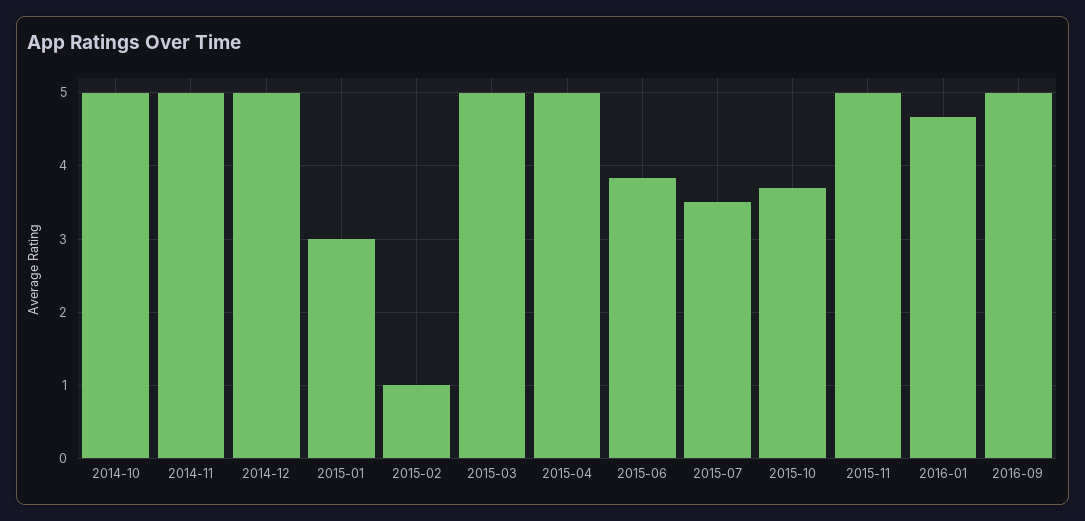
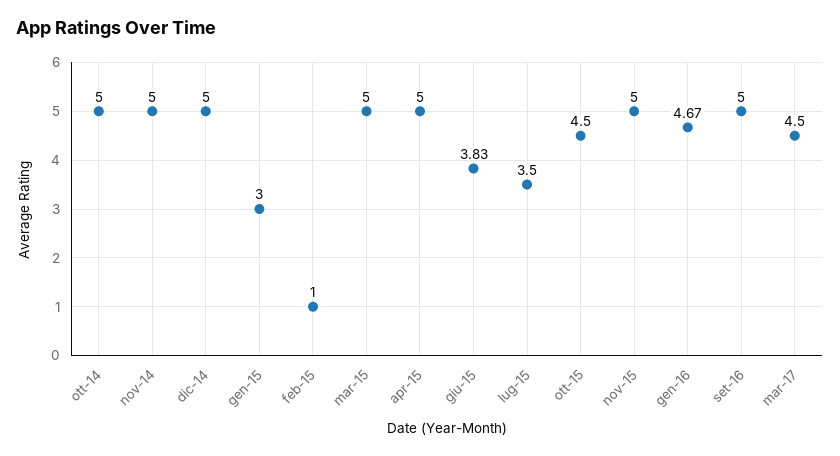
2015-10: 3.7 -> 4.5
mar-17: none -> 4.5

